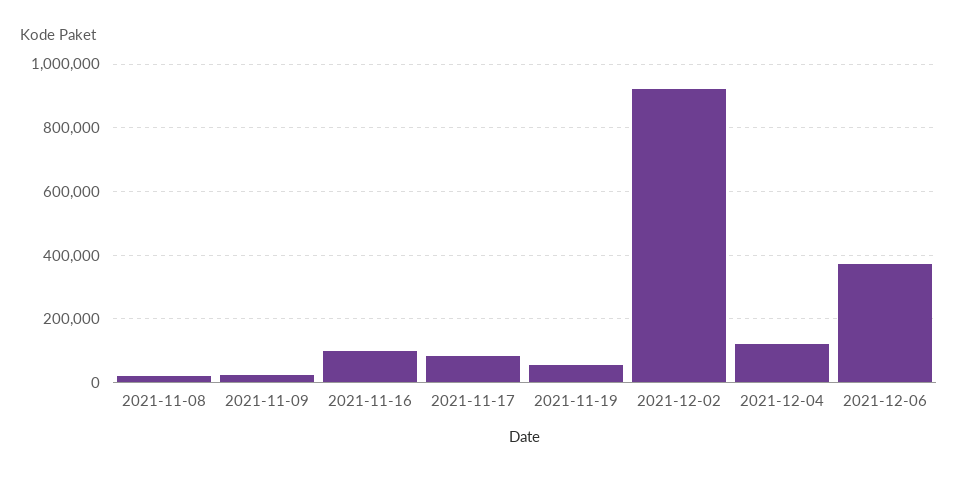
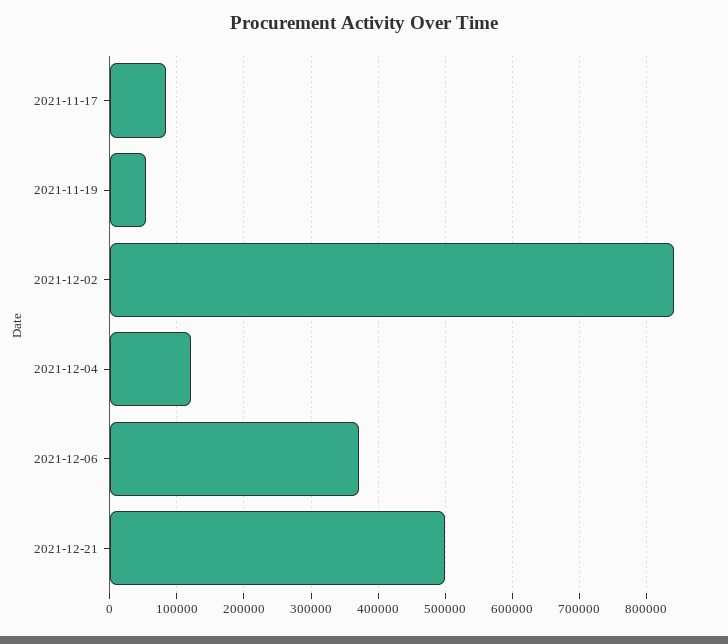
2021-11-08: 20000 -> none
2021-11-09: 20000 -> none
2021-11-16: 100000 -> none
2021-12-02: 920000 -> 840000
2021-12-21: none -> 500000

